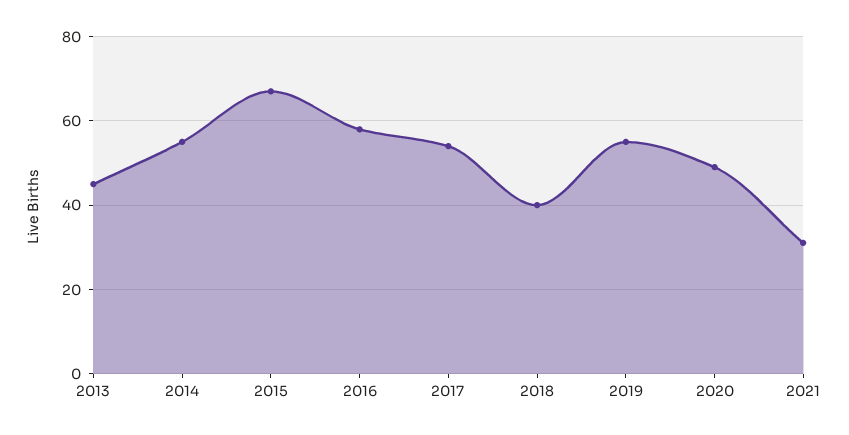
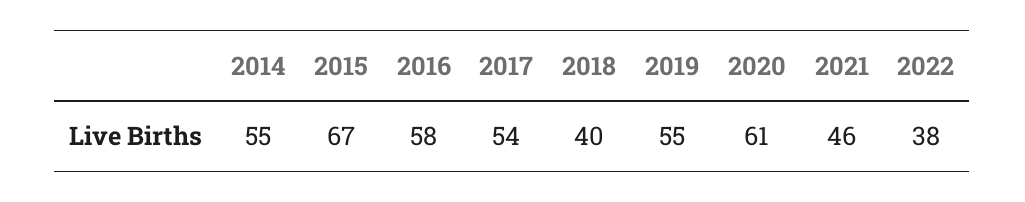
2013: 45 -> none
2020: 50 -> 61
2021: 30 -> 46
2022: none -> 38

